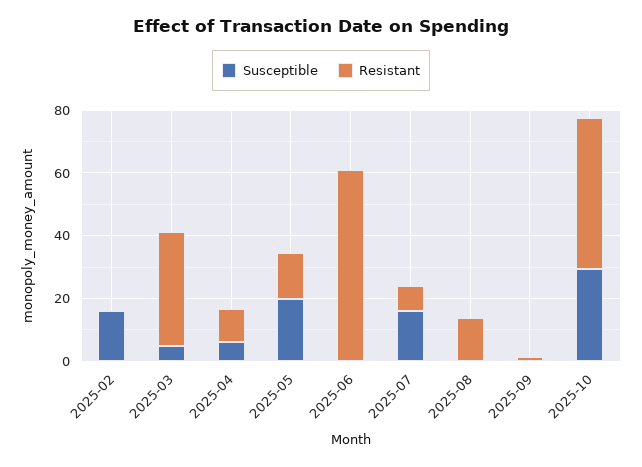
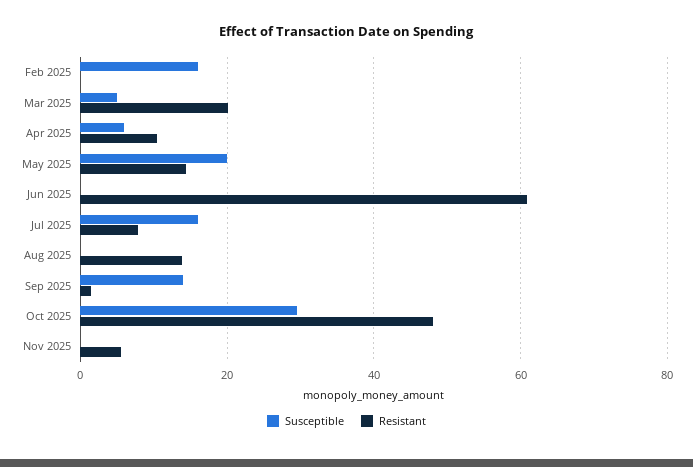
Resistant, 2025-03: 35 -> 20
Susceptible, 2025-09: 0 -> 14
Susceptible, Nov 2025: none -> 0
Resistant, Nov 2025: none -> 6

